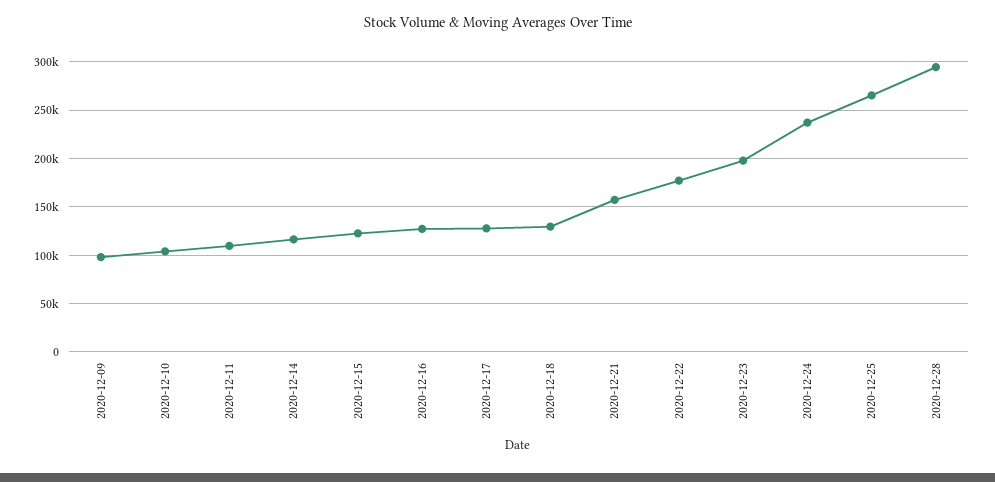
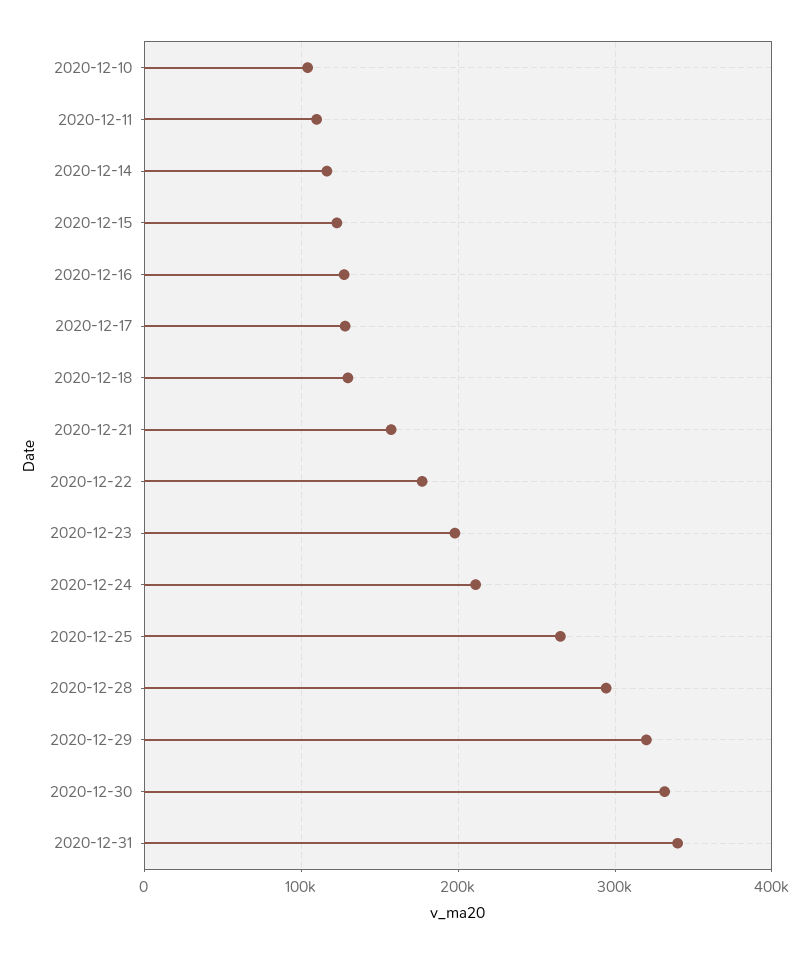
2020-12-09: 100000 -> none
2020-12-24: 240000 -> 210000
2020-12-29: none -> 320000
2020-12-30: none -> 330000
2020-12-31: none -> 340000

